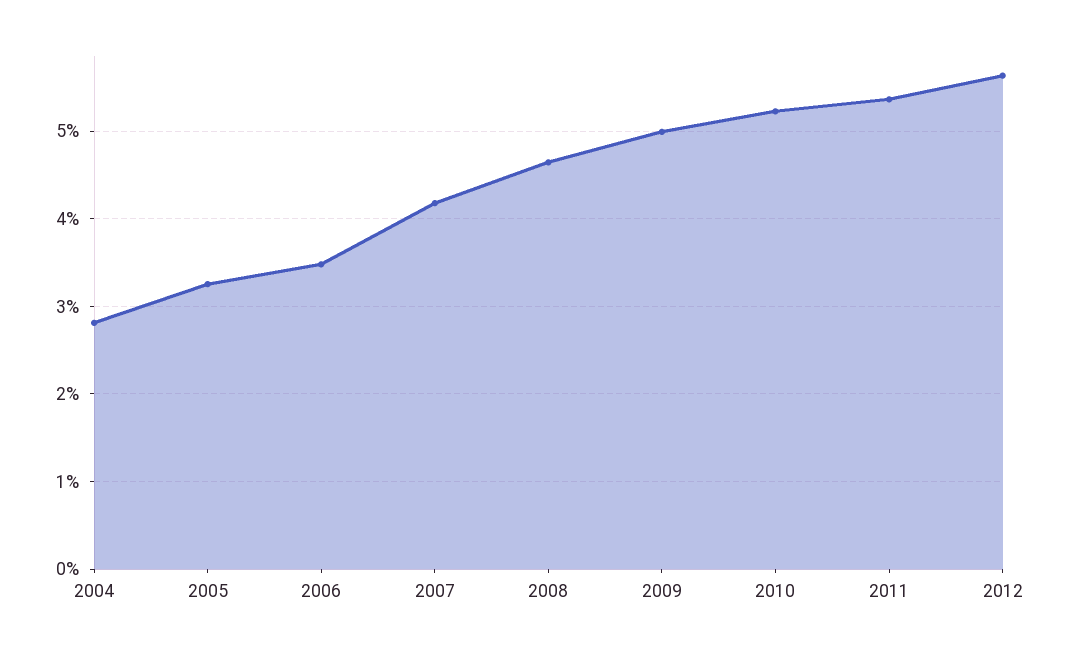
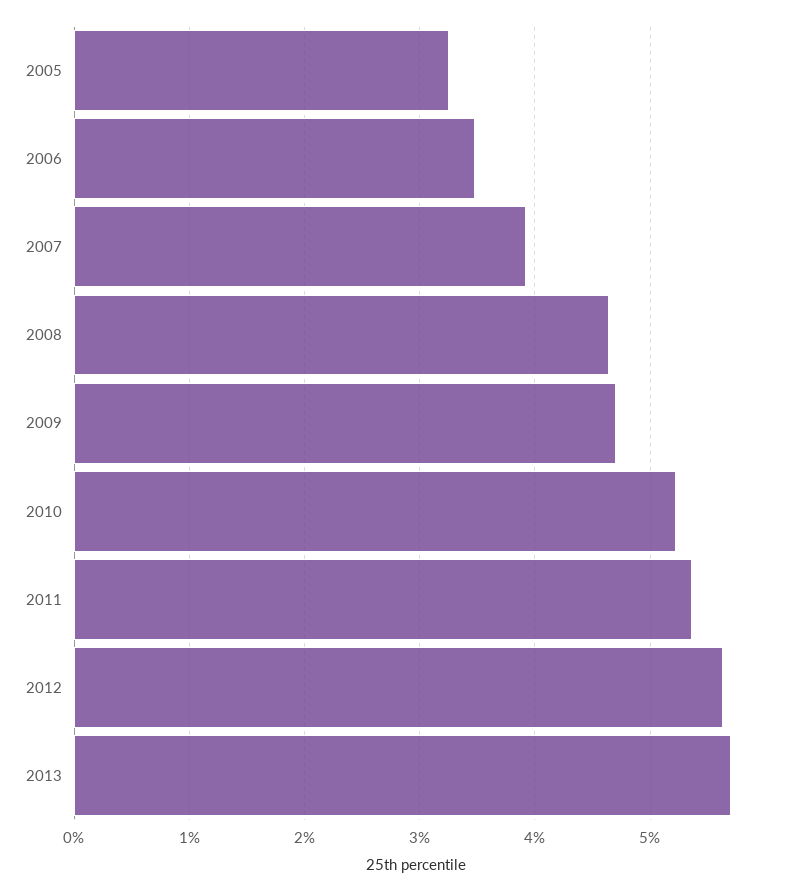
2004: 2.8 -> none
2007: 4.2 -> 3.9
2009: 5 -> 4.7
2013: none -> 5.7

